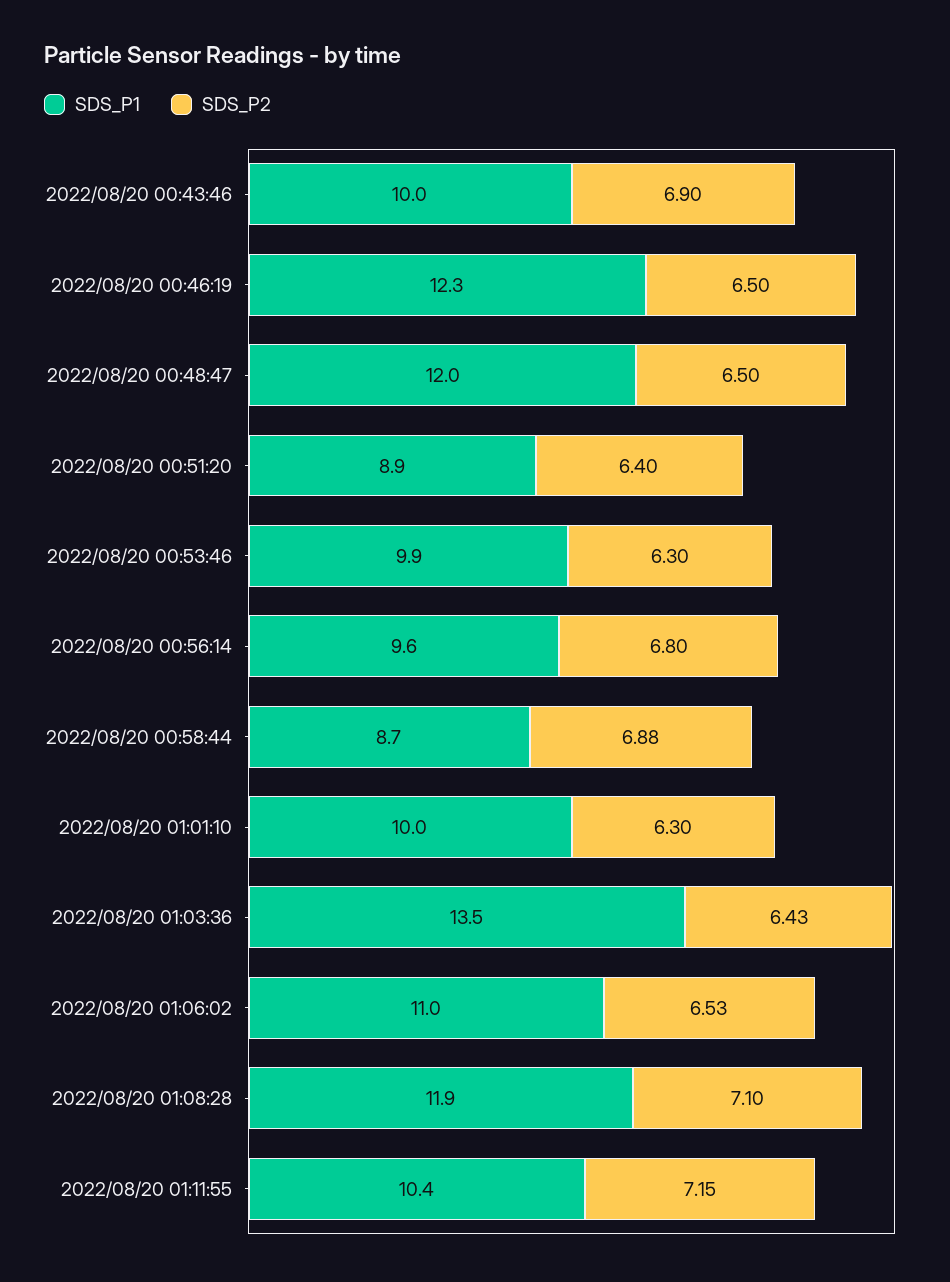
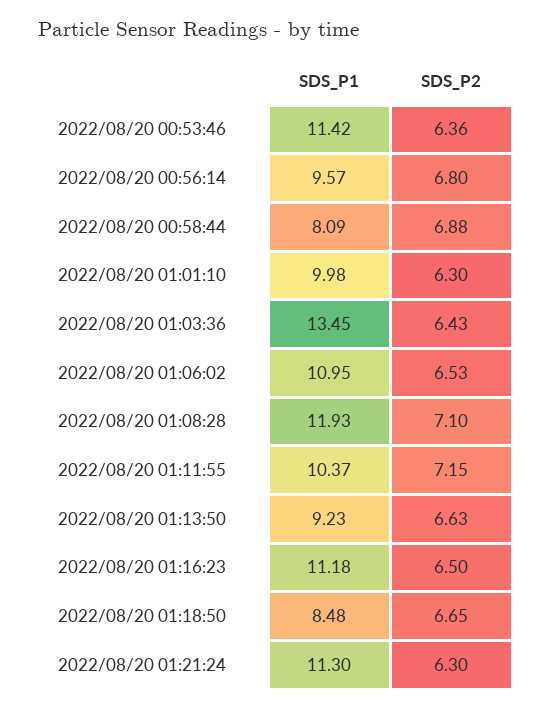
SDS_P1, 2022/08/20 00:43:46: 10 -> none
SDS_P2, 2022/08/20 00:43:46: 6.9 -> none
SDS_P1, 2022/08/20 00:46:19: 12.3 -> none
SDS_P2, 2022/08/20 00:46:19: 6.5 -> none
SDS_P1, 2022/08/20 00:48:47: 12 -> none
SDS_P2, 2022/08/20 00:48:47: 6.5 -> none
SDS_P1, 2022/08/20 00:51:20: 8.9 -> none
SDS_P2, 2022/08/20 00:51:20: 6.4 -> none
SDS_P1, 2022/08/20 00:53:46: 9.9 -> 11.42
SDS_P2, 2022/08/20 00:53:46: 6.3 -> 6.36
SDS_P1, 2022/08/20 00:58:44: 8.7 -> 8.09
SDS_P1, 2022/08/20 01:13:50: none -> 9.23
SDS_P2, 2022/08/20 01:13:50: none -> 6.63
SDS_P1, 2022/08/20 01:16:23: none -> 11.18
SDS_P2, 2022/08/20 01:16:23: none -> 6.5
SDS_P1, 2022/08/20 01:18:50: none -> 8.48
SDS_P2, 2022/08/20 01:18:50: none -> 6.65
SDS_P1, 2022/08/20 01:21:24: none -> 11.3
SDS_P2, 2022/08/20 01:21:24: none -> 6.3

